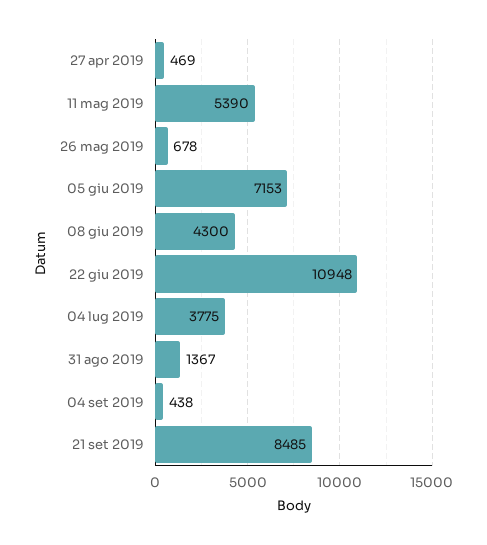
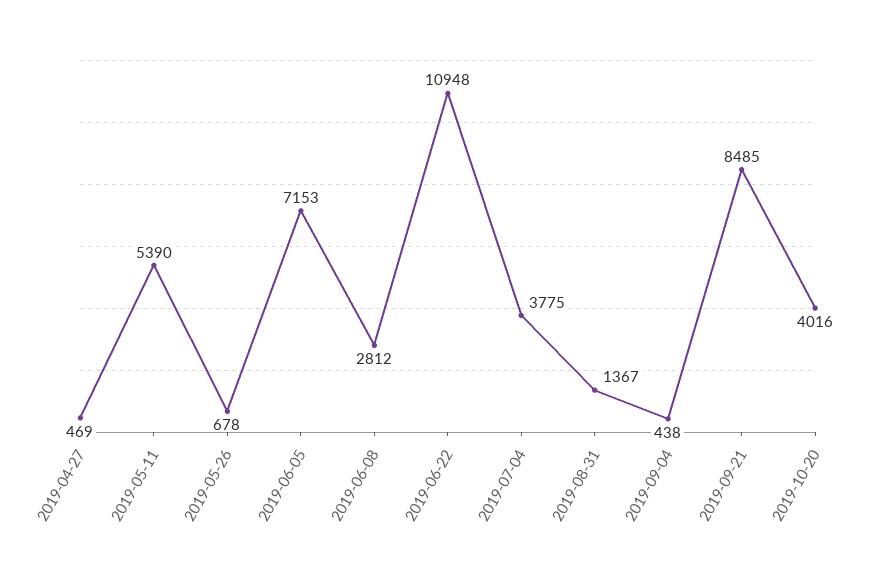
08 giu 2019: 4300 -> 2812
2019-10-20: none -> 4016

